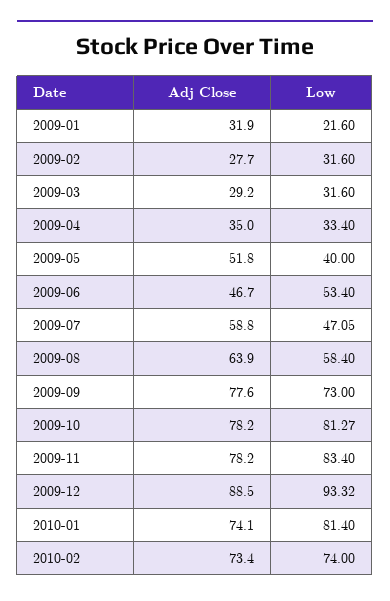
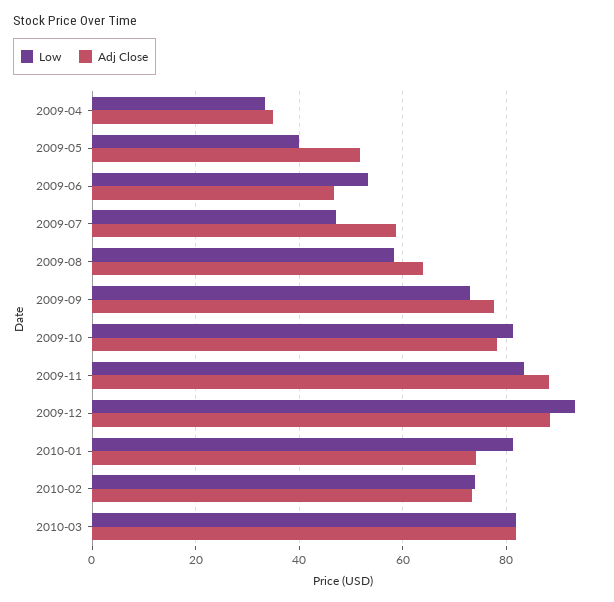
Adj Close, 2009-01: 31.9 -> none
Low, 2009-01: 21.6 -> none
Adj Close, 2009-02: 27.7 -> none
Low, 2009-02: 31.6 -> none
Adj Close, 2009-03: 29.2 -> none
Low, 2009-03: 31.6 -> none
Adj Close, 2009-11: 78.2 -> 88
Low, 2010-03: none -> 82
Adj Close, 2010-03: none -> 82

